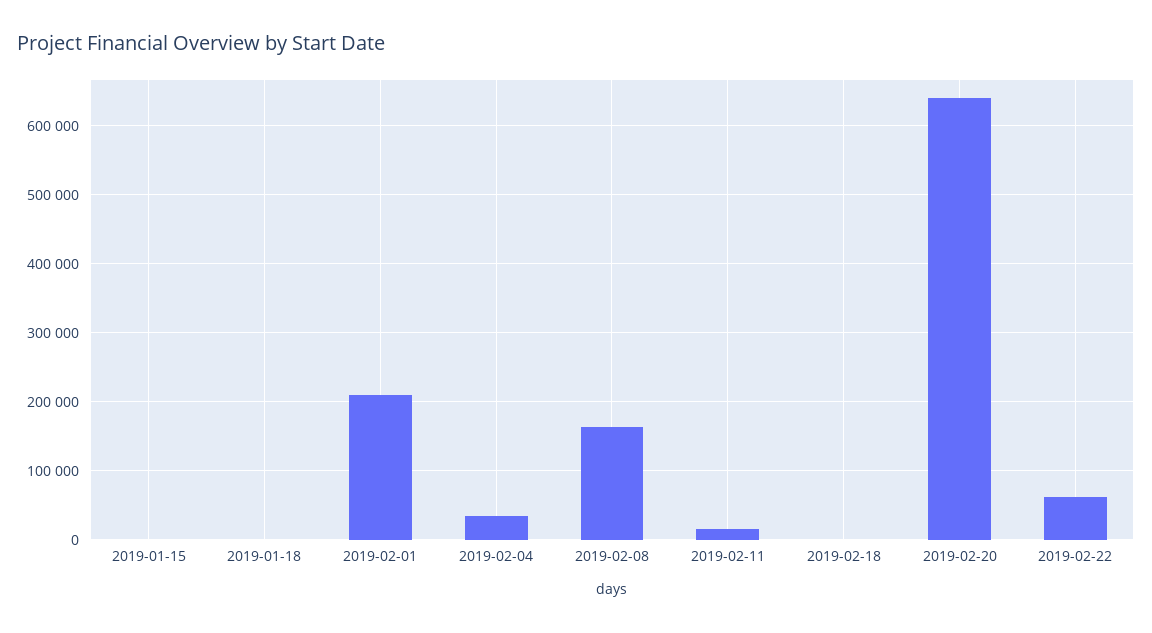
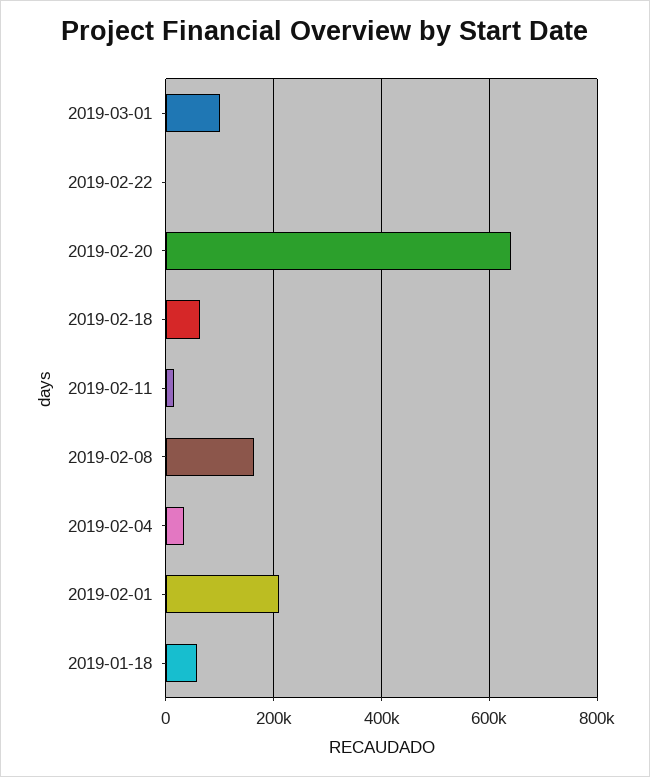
2019-01-15: 0 -> none
2019-01-18: 0 -> 60000
2019-02-18: 0 -> 60000
2019-02-22: 60000 -> 0
2019-03-01: none -> 100000

